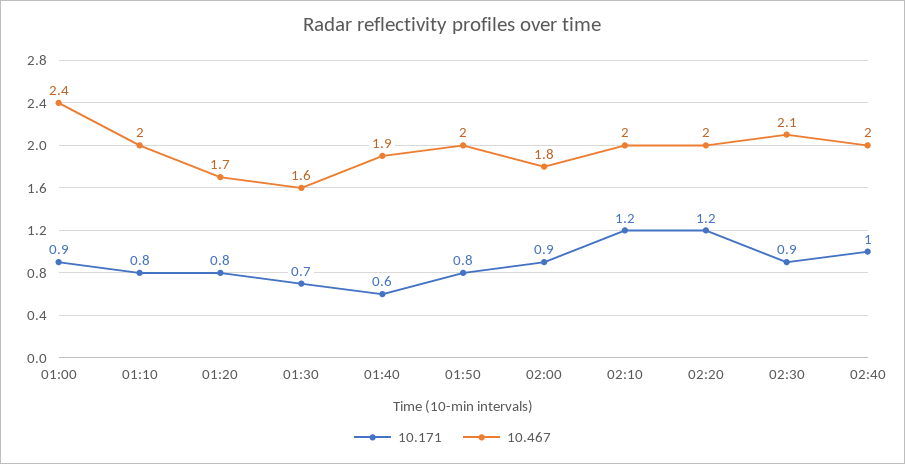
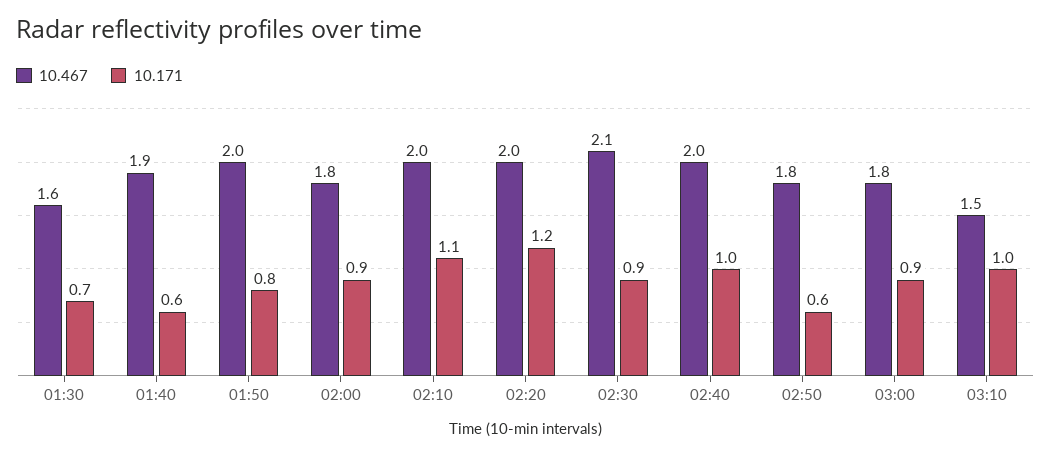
10.171, 01:00: 0.9 -> none
10.467, 01:00: 2.4 -> none
10.171, 01:10: 0.8 -> none
10.467, 01:10: 2 -> none
10.171, 01:20: 0.8 -> none
10.467, 01:20: 1.7 -> none
10.171, 02:10: 1.2 -> 1.1
10.467, 02:50: none -> 1.8
10.171, 02:50: none -> 0.6
10.467, 03:00: none -> 1.8
10.171, 03:00: none -> 0.9
10.467, 03:10: none -> 1.5
10.171, 03:10: none -> 1

